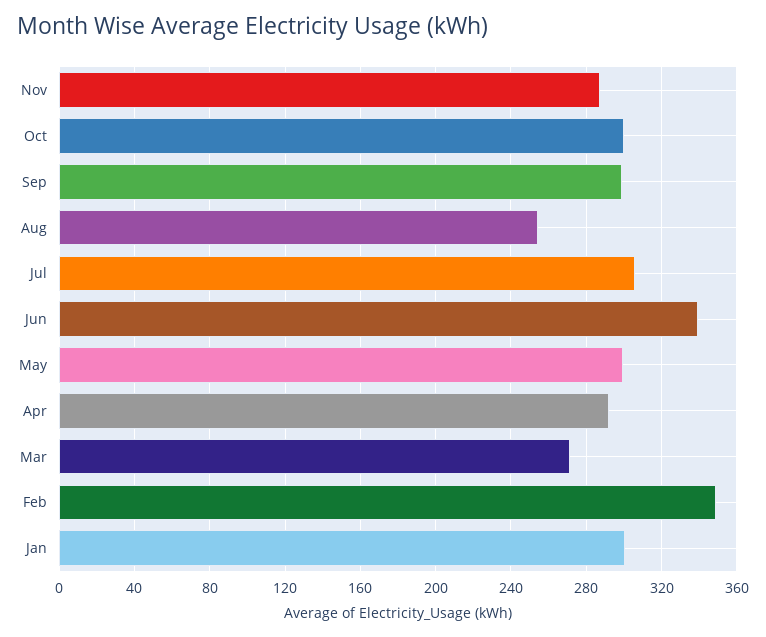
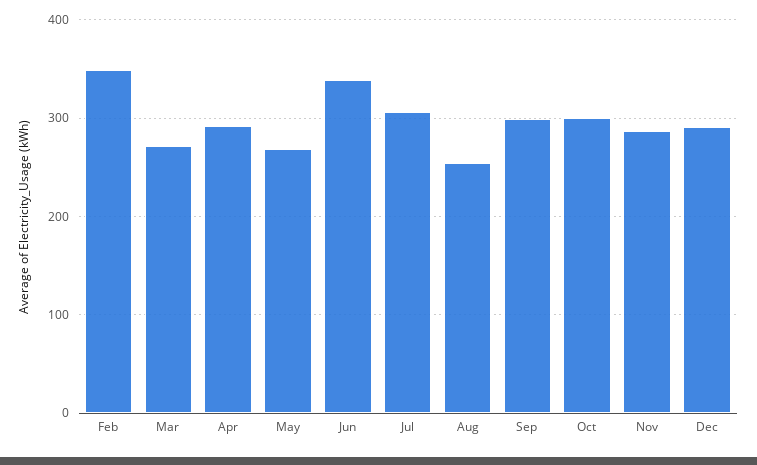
May: 300 -> 270
Jan: 300 -> none
Dec: none -> 290

